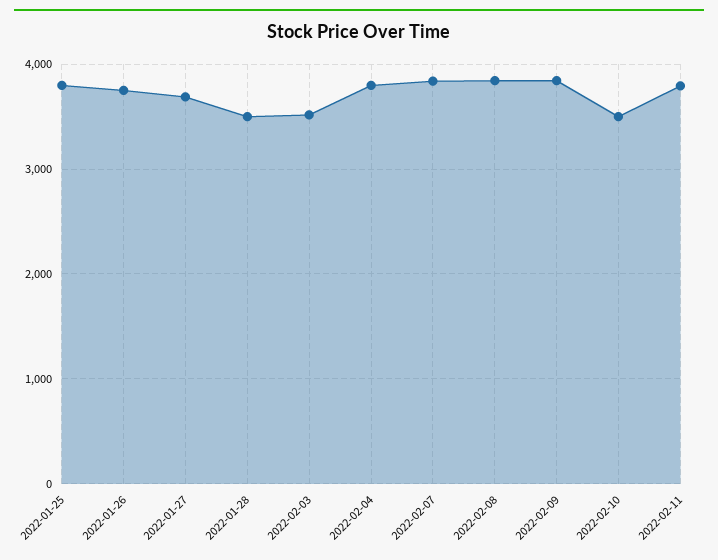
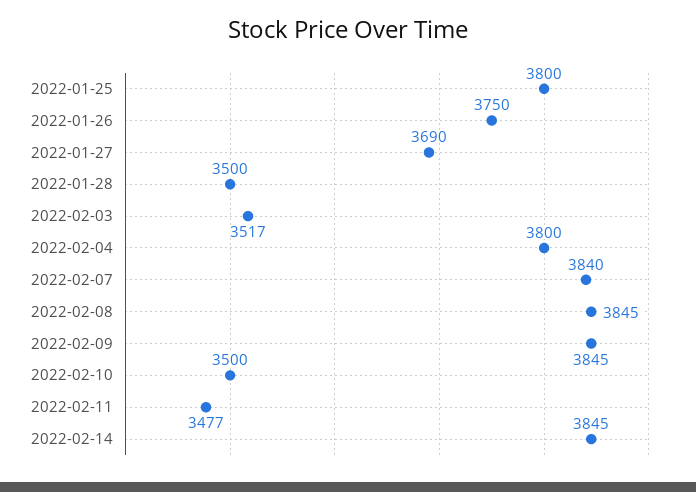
2022-02-11: 3800 -> 3477
2022-02-14: none -> 3845

